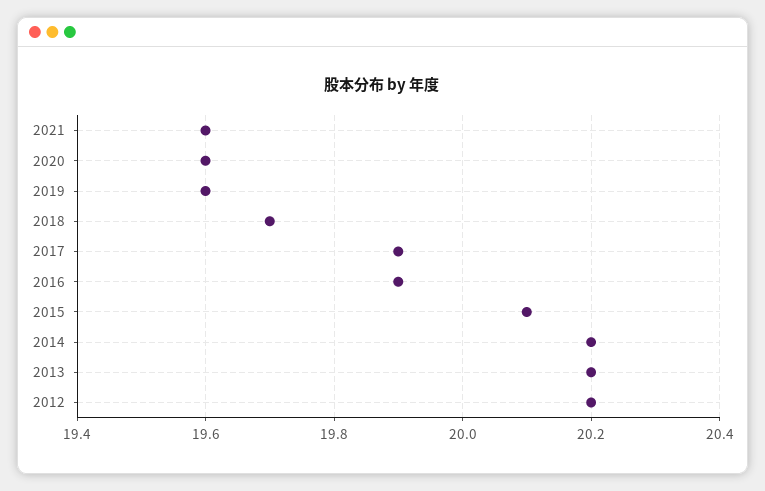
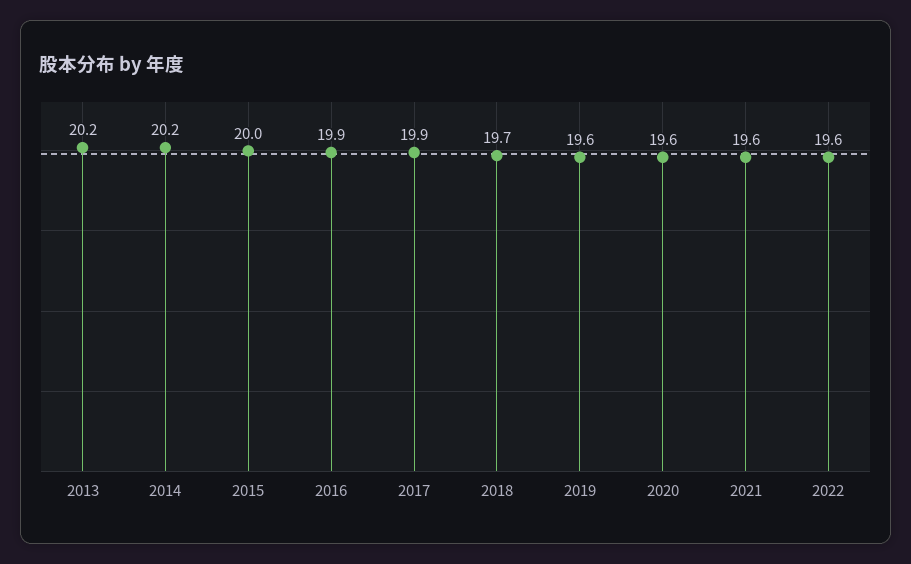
2015: 20.1 -> 20
2012: 20.2 -> none
2022: none -> 19.6

